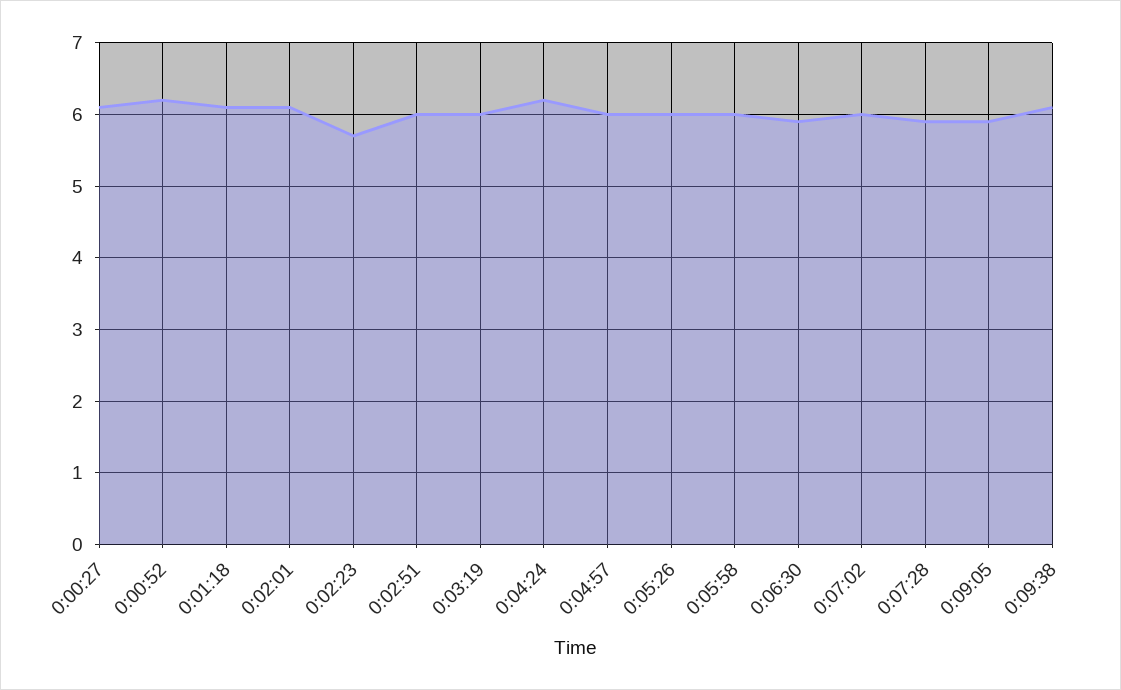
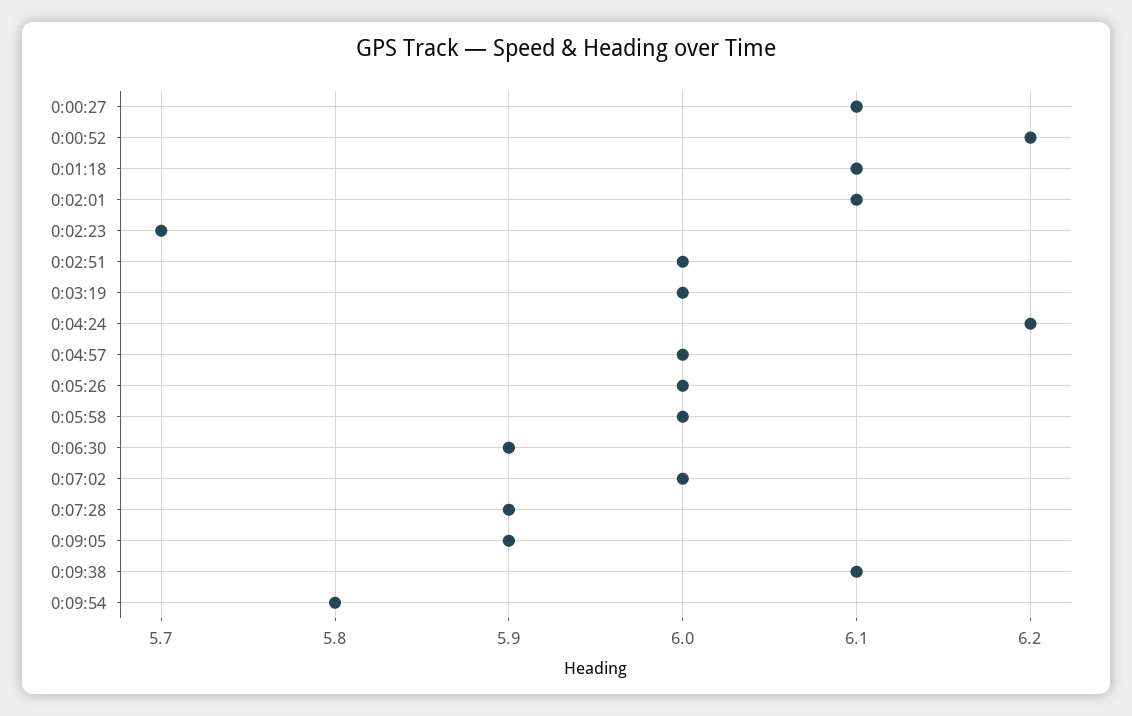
0:09:54: none -> 5.8

